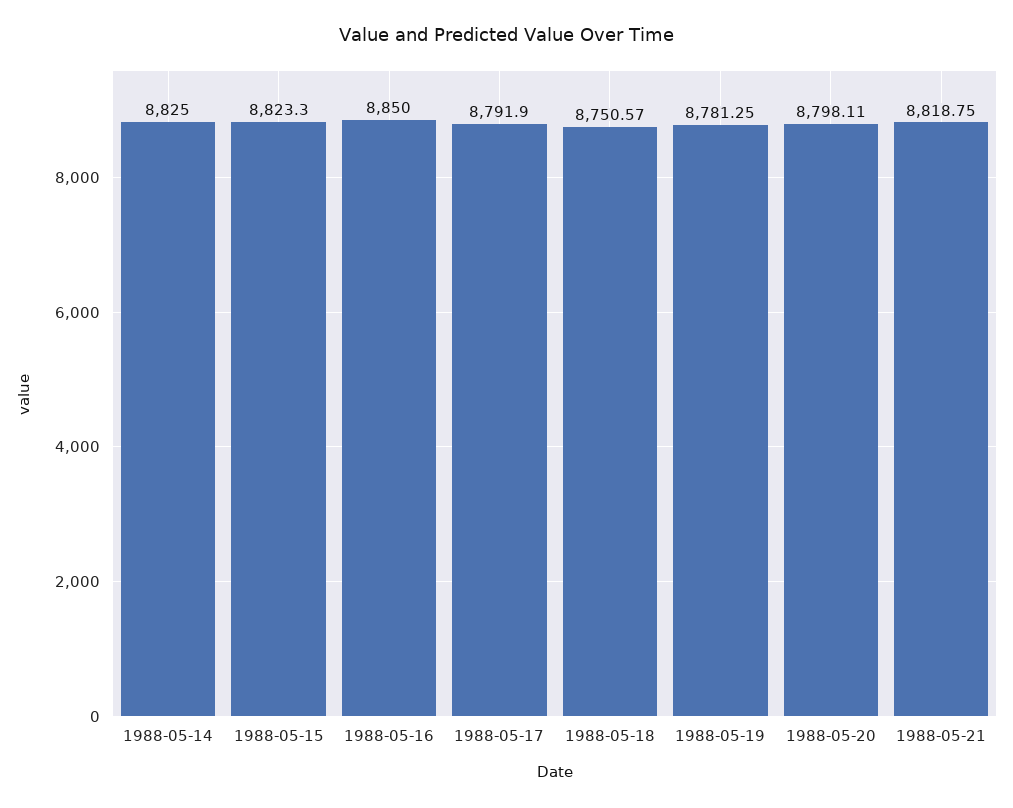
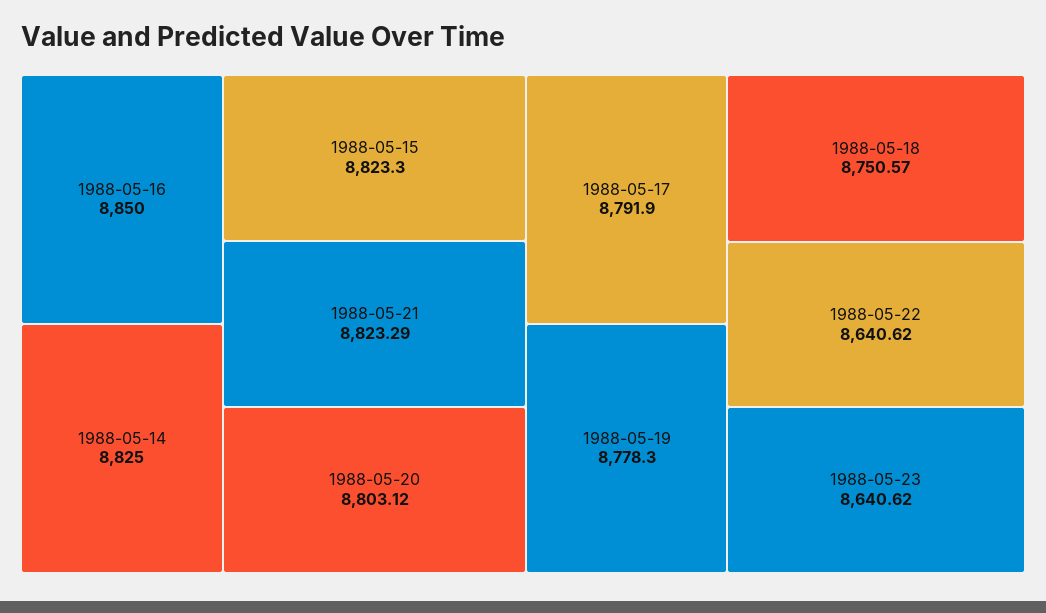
1988-05-19: 8781.25 -> 8778.3
1988-05-20: 8798.11 -> 8803.12
1988-05-21: 8818.75 -> 8823.29
1988-05-22: none -> 8640.62
1988-05-23: none -> 8640.62

